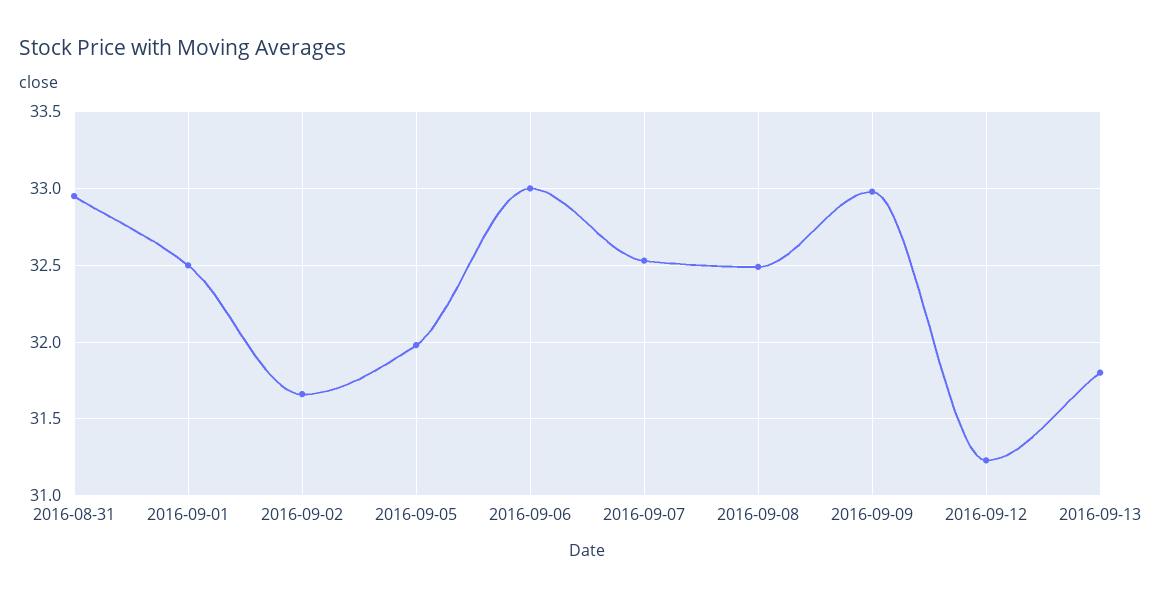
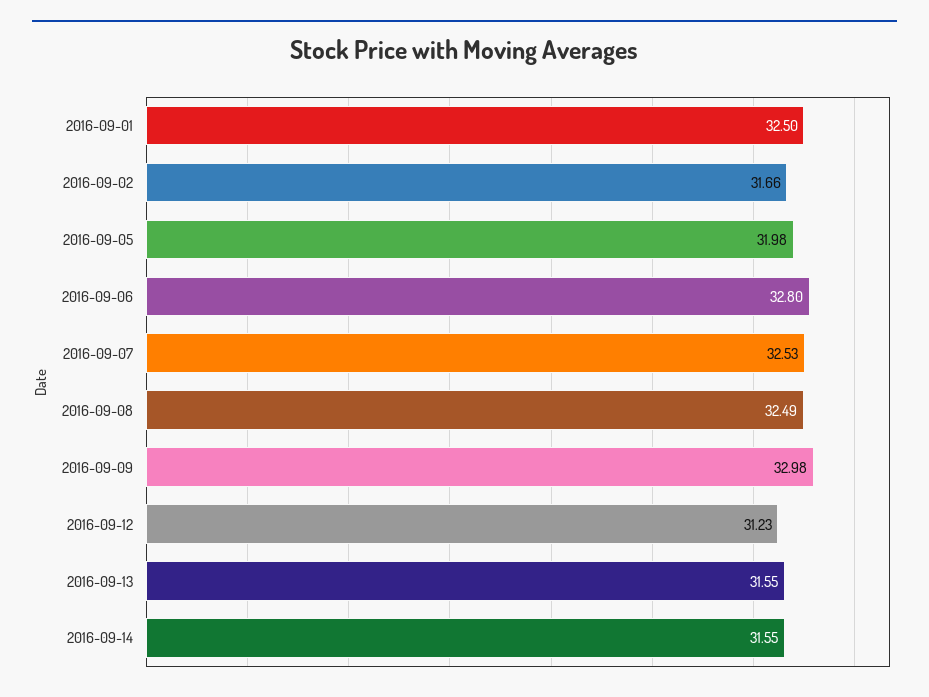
2016-08-31: 32.95 -> none
2016-09-06: 33 -> 32.8
2016-09-13: 31.8 -> 31.55
2016-09-14: none -> 31.55

